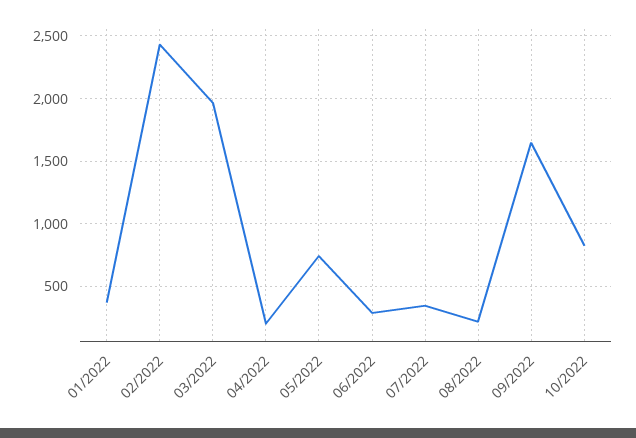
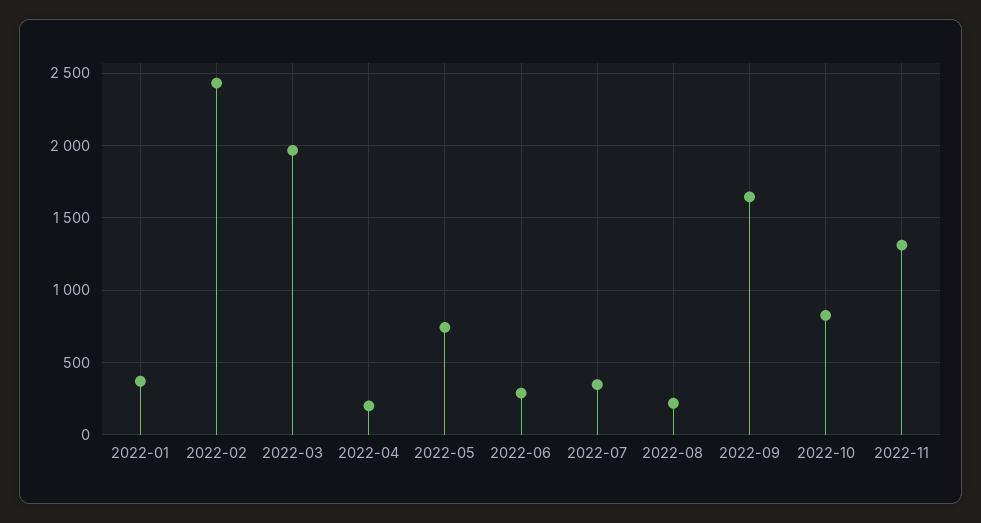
2022-11: none -> 1300

